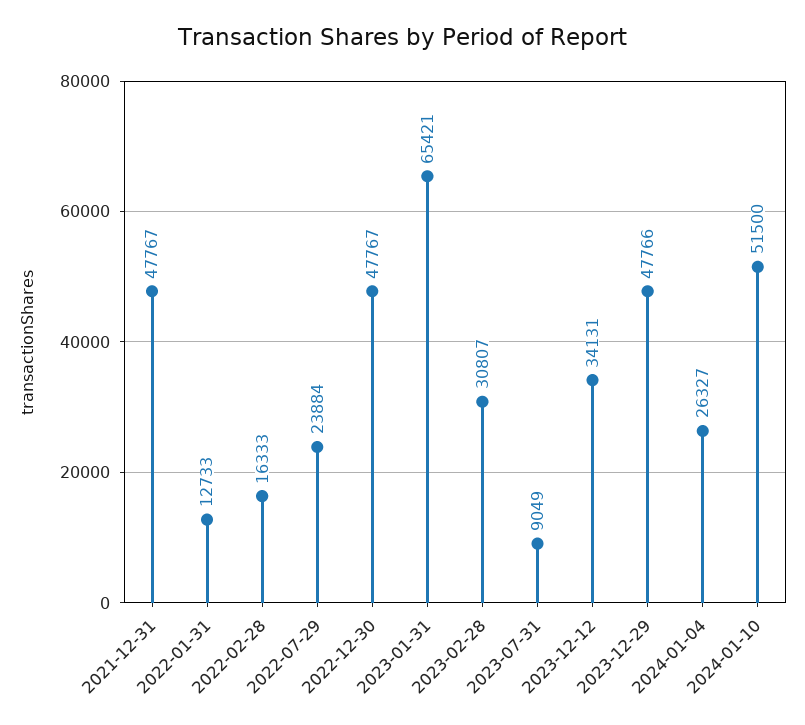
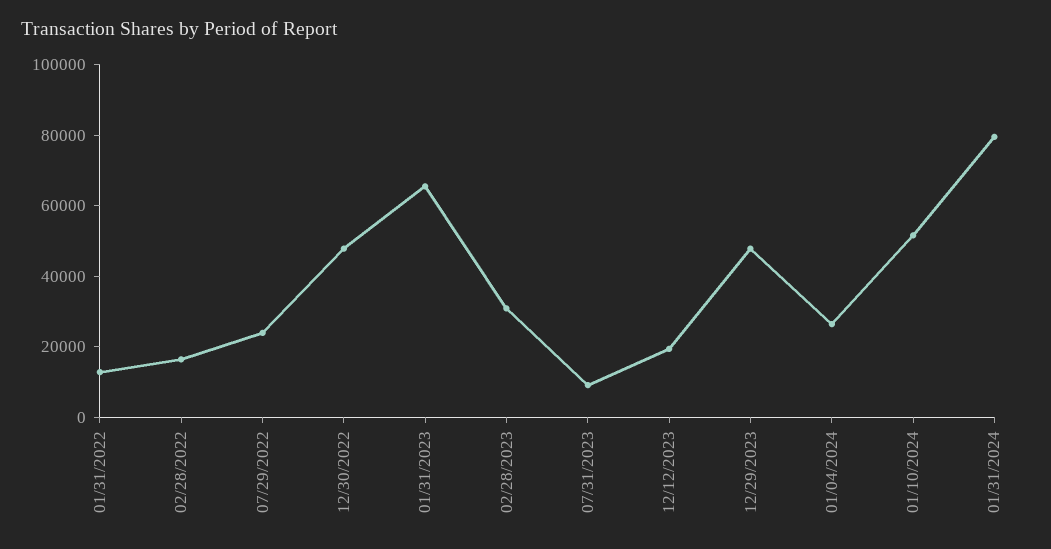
2021-12-31: 47767 -> none
2023-12-12: 34131 -> 20000
01/31/2024: none -> 80000

